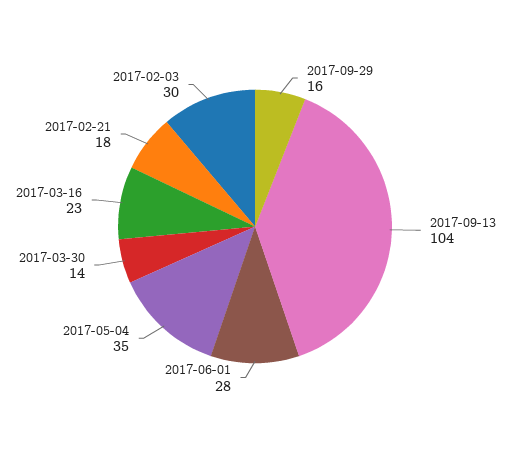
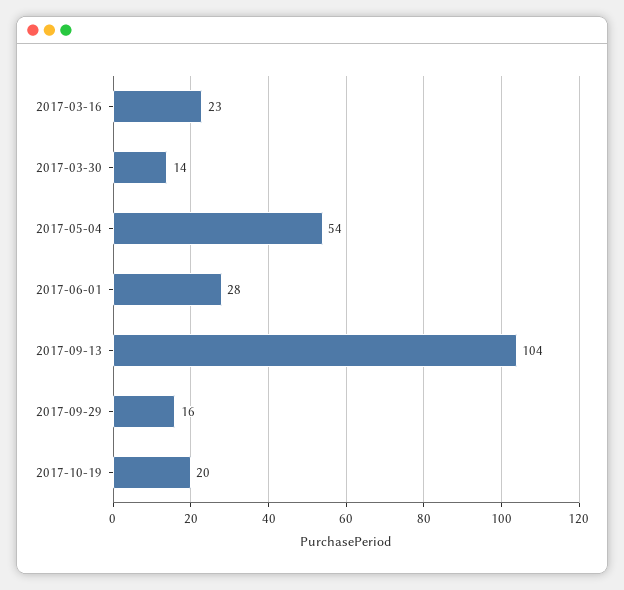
2017-05-04: 35 -> 54
2017-02-21: 18 -> none
2017-02-03: 30 -> none
2017-10-19: none -> 20

